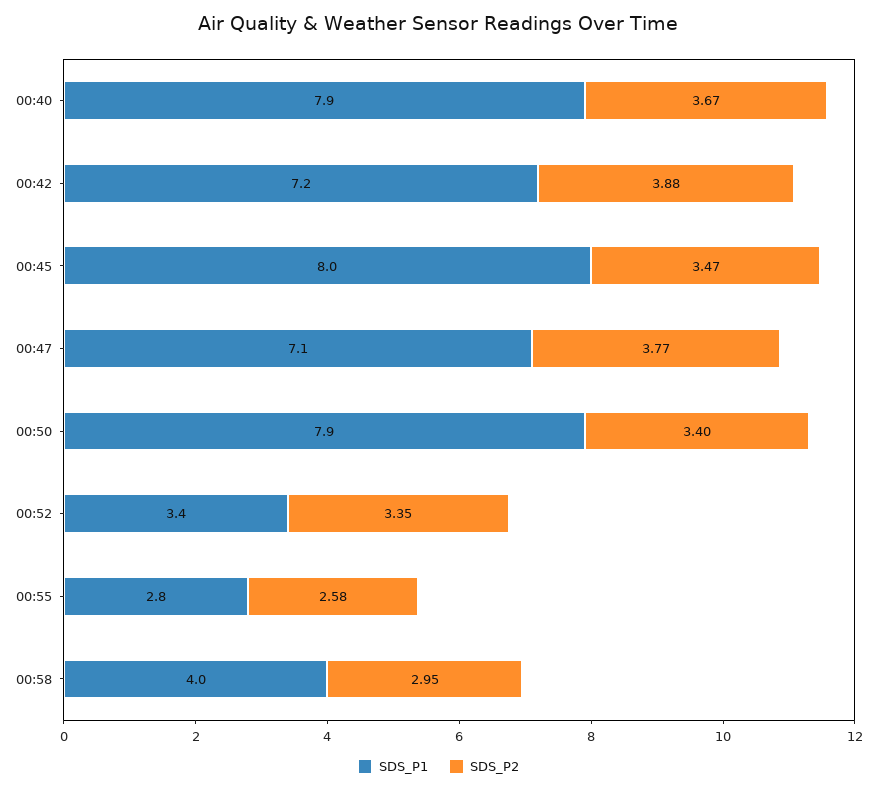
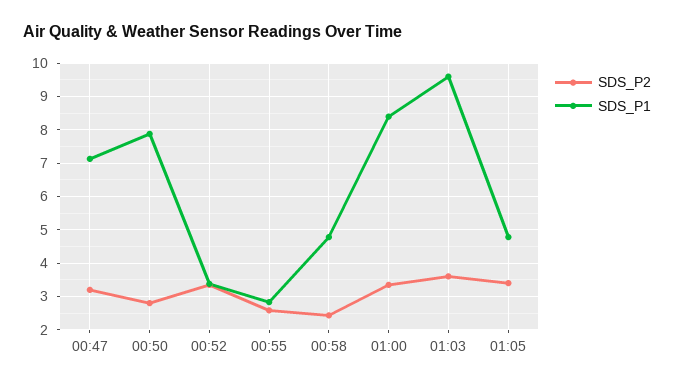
SDS_P1, 00:40: 7.9 -> none
SDS_P2, 00:40: 3.67 -> none
SDS_P1, 00:42: 7.2 -> none
SDS_P2, 00:42: 3.88 -> none
SDS_P1, 00:45: 8 -> none
SDS_P2, 00:45: 3.47 -> none
SDS_P2, 00:47: 3.77 -> 3.2
SDS_P2, 00:50: 3.4 -> 2.8
SDS_P1, 00:58: 4 -> 4.8
SDS_P2, 00:58: 2.95 -> 2.4
SDS_P2, 01:00: none -> 3.4
SDS_P1, 01:00: none -> 8.4
SDS_P2, 01:03: none -> 3.6
SDS_P1, 01:03: none -> 9.6
SDS_P2, 01:05: none -> 3.4
SDS_P1, 01:05: none -> 4.8

